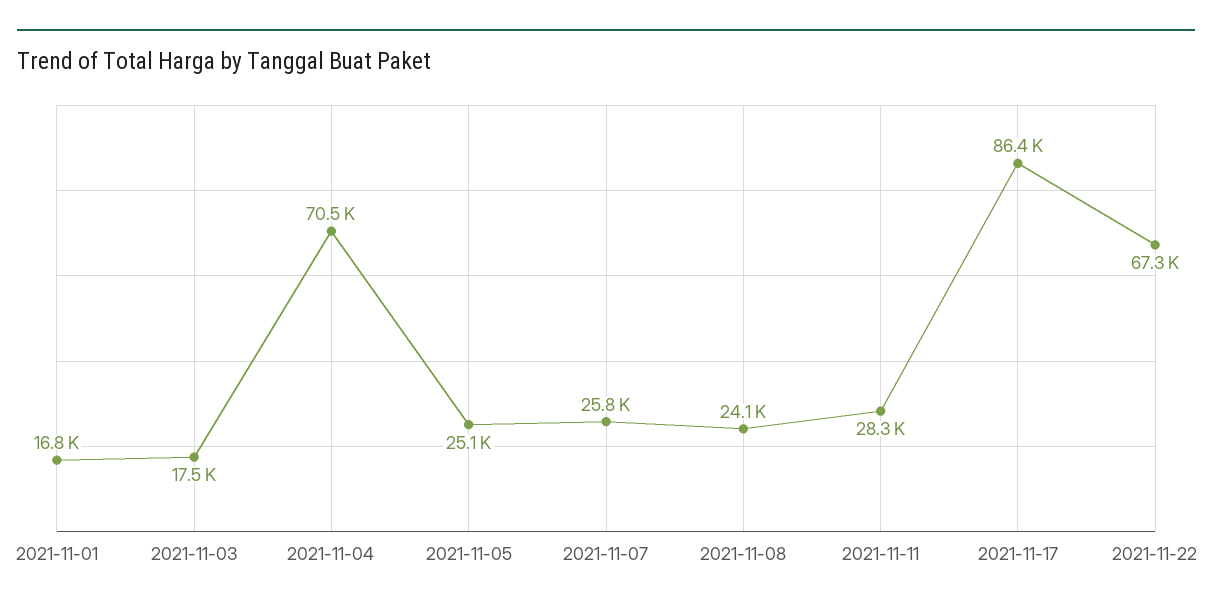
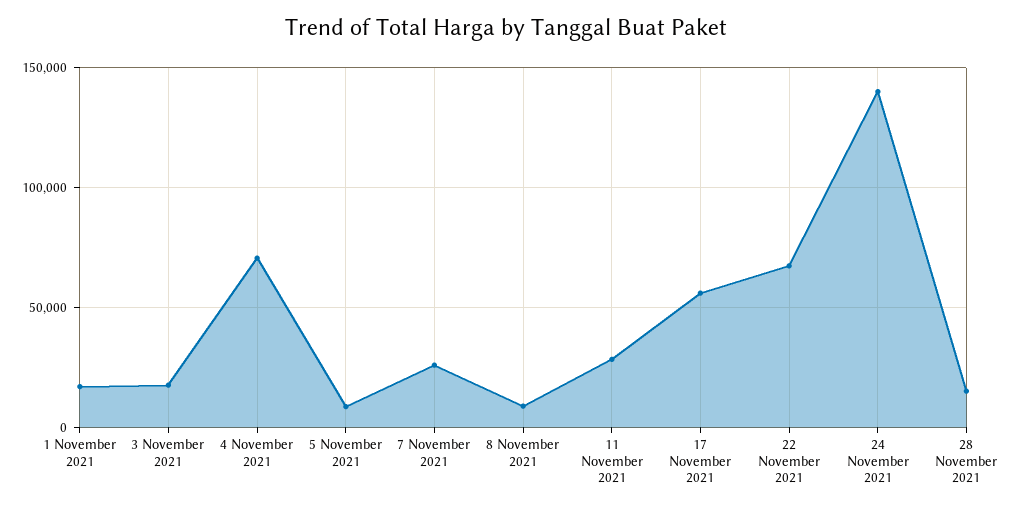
2021-11-05: 25100 -> 10000
2021-11-08: 24100 -> 10000
2021-11-17: 86400 -> 55000
24 November 2021: none -> 140000
28 November 2021: none -> 15000

